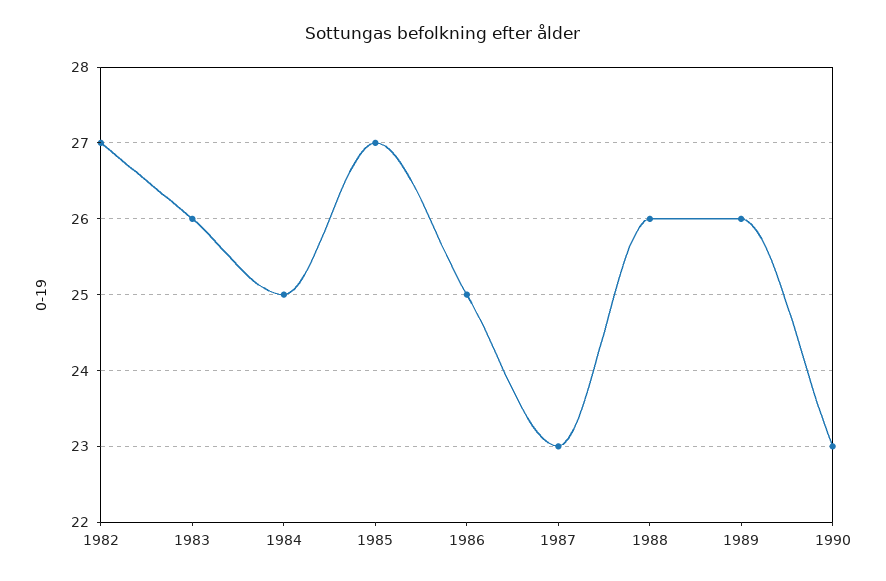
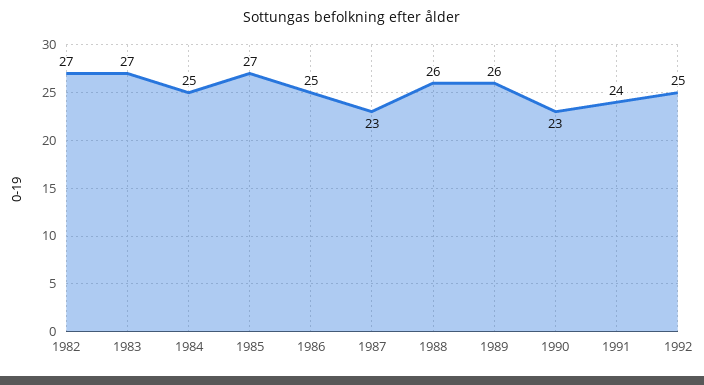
1983: 26 -> 27
1991: none -> 24
1992: none -> 25

